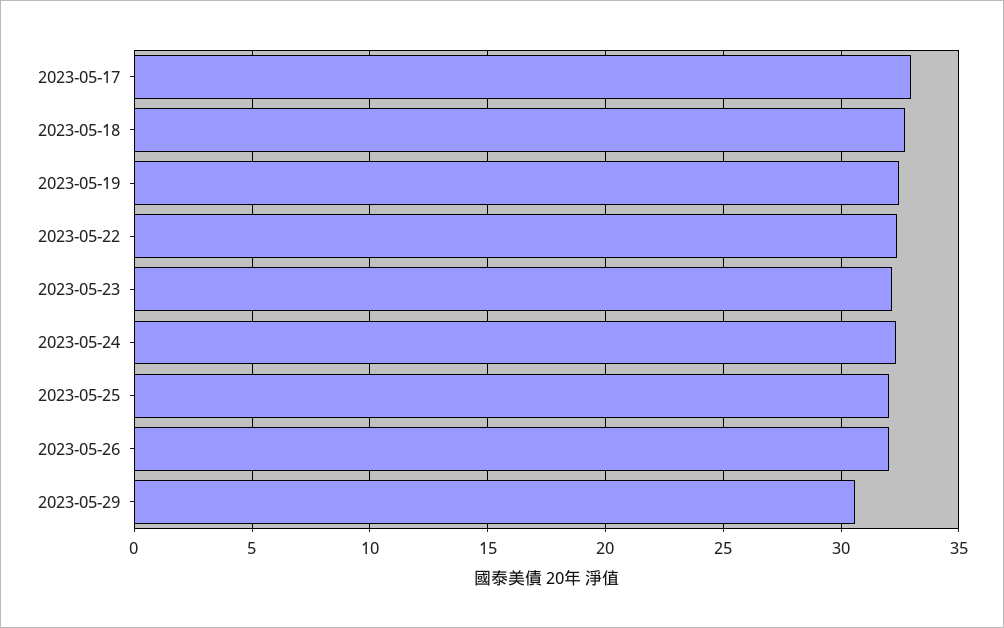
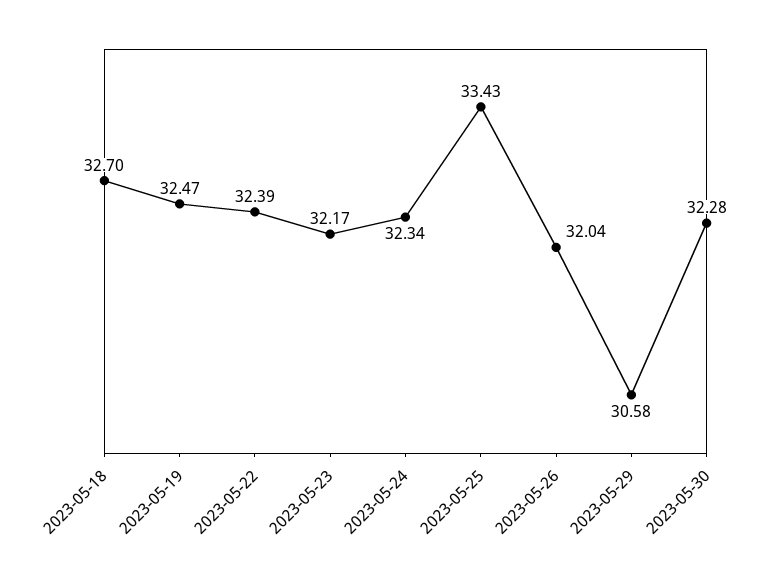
2023-05-17: 33 -> none
2023-05-25: 32 -> 33.43
2023-05-30: none -> 32.28

